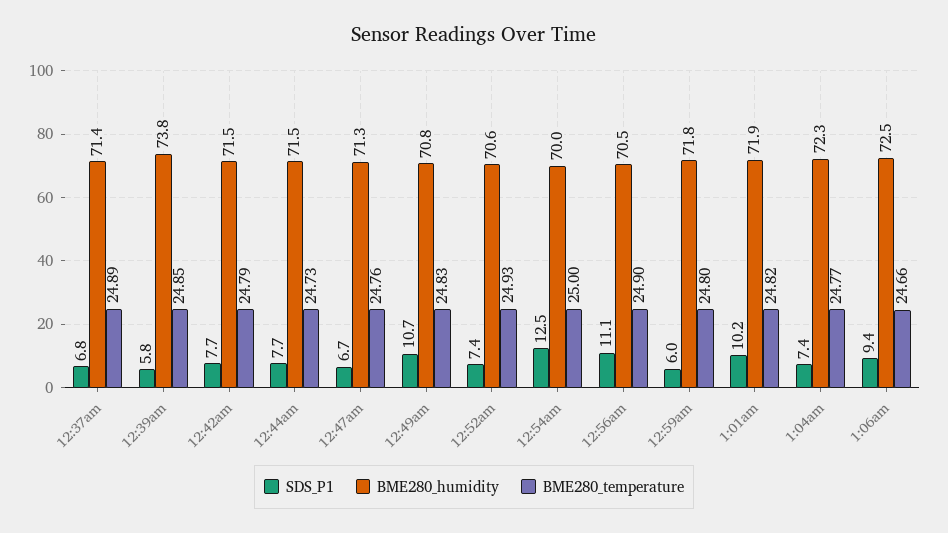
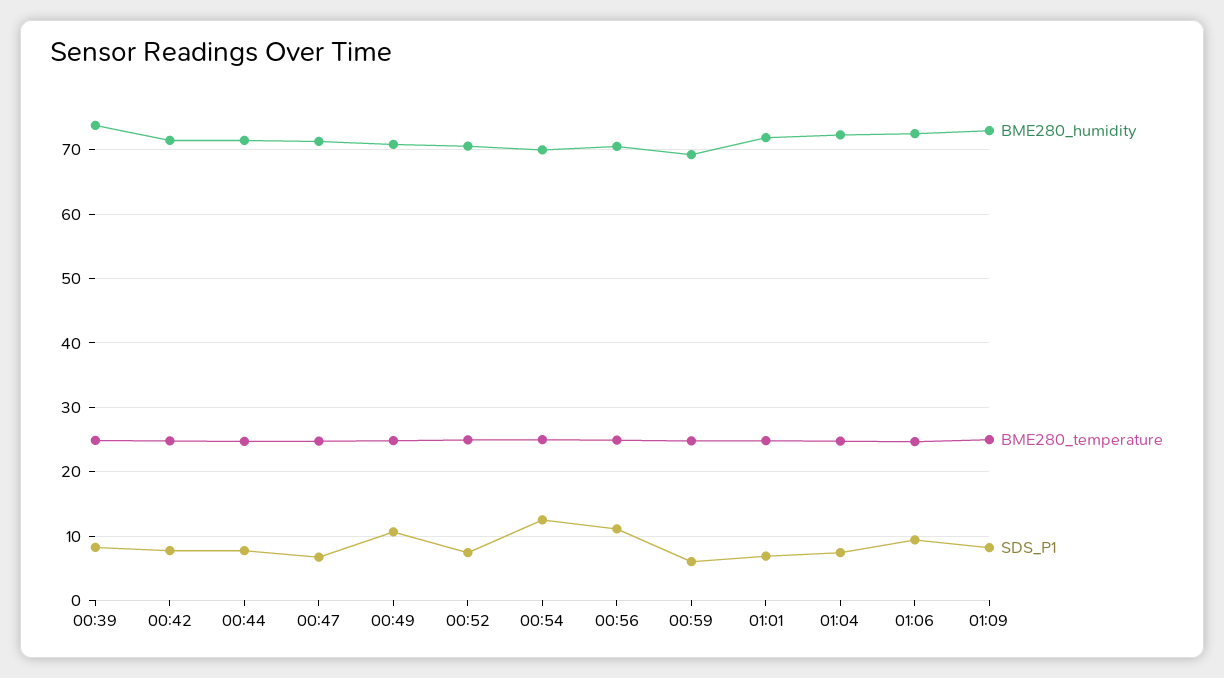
SDS_P1, 12:37am: 6.8 -> none
BME280_humidity, 12:37am: 71.4 -> none
BME280_temperature, 12:37am: 24.89 -> none
SDS_P1, 12:39am: 5.8 -> 8
BME280_humidity, 12:59am: 71.8 -> 69
SDS_P1, 1:01am: 10.2 -> 7
BME280_humidity, 01:09: none -> 73
BME280_temperature, 01:09: none -> 25
SDS_P1, 01:09: none -> 8

